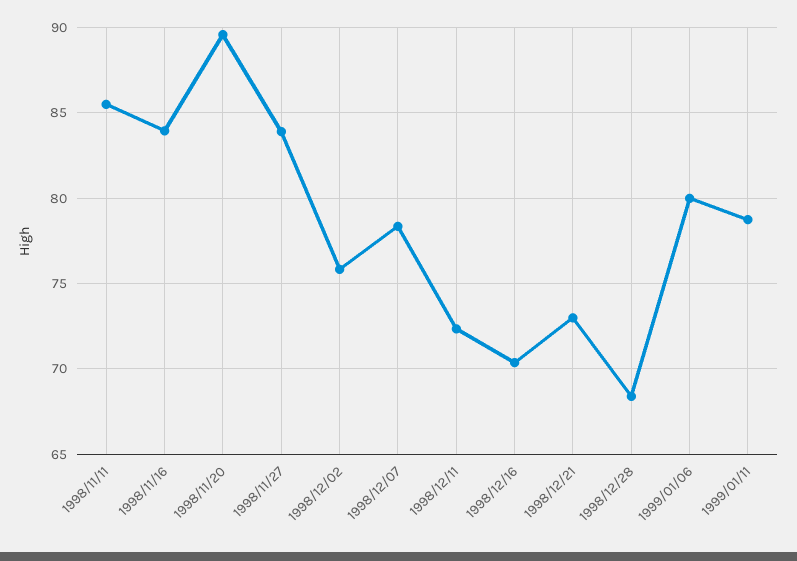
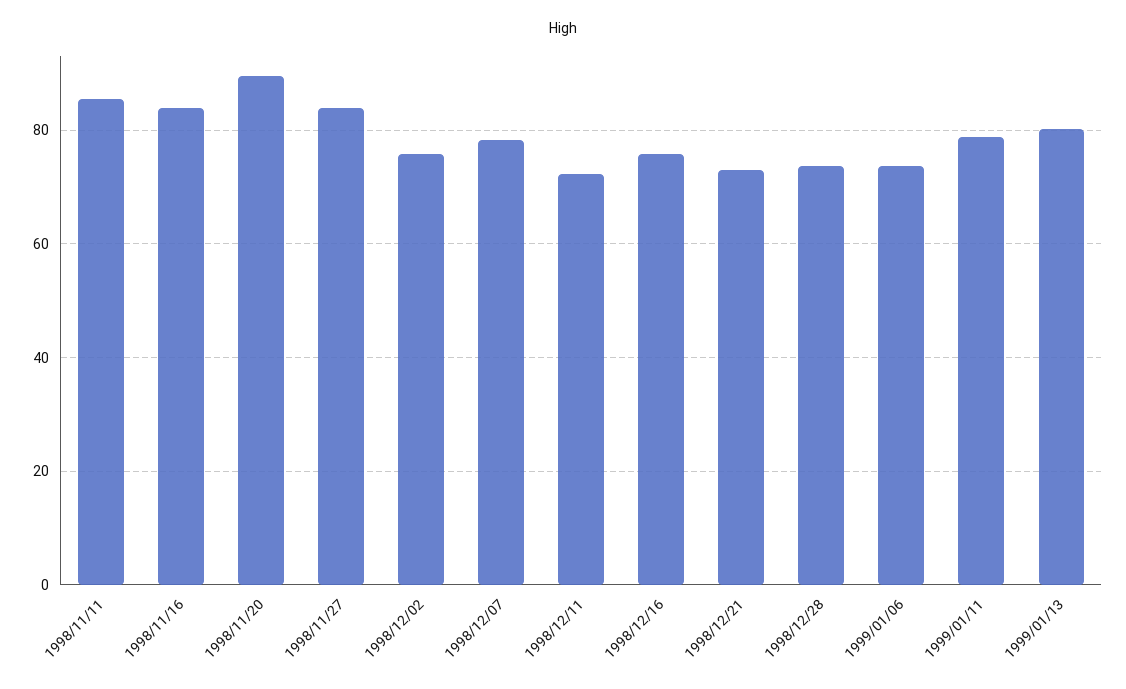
1998/12/16: 70.5 -> 76
1998/12/28: 68.5 -> 74
1999/01/06: 80 -> 74
1999/01/13: none -> 80

